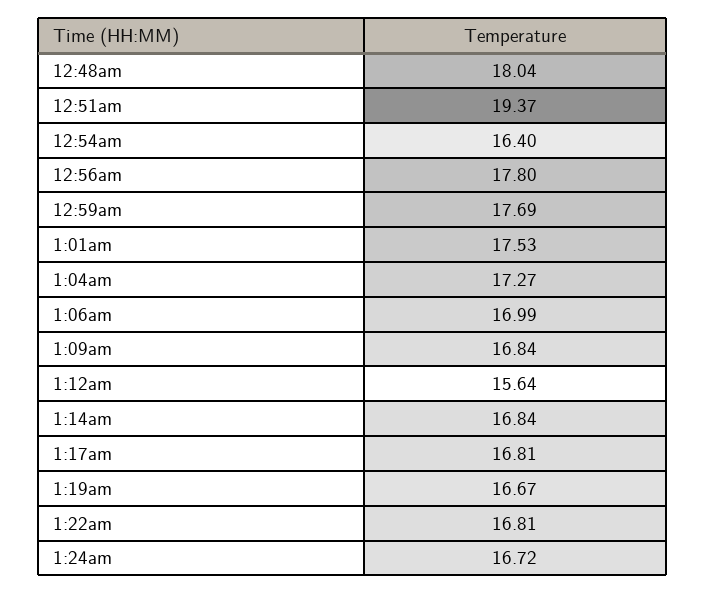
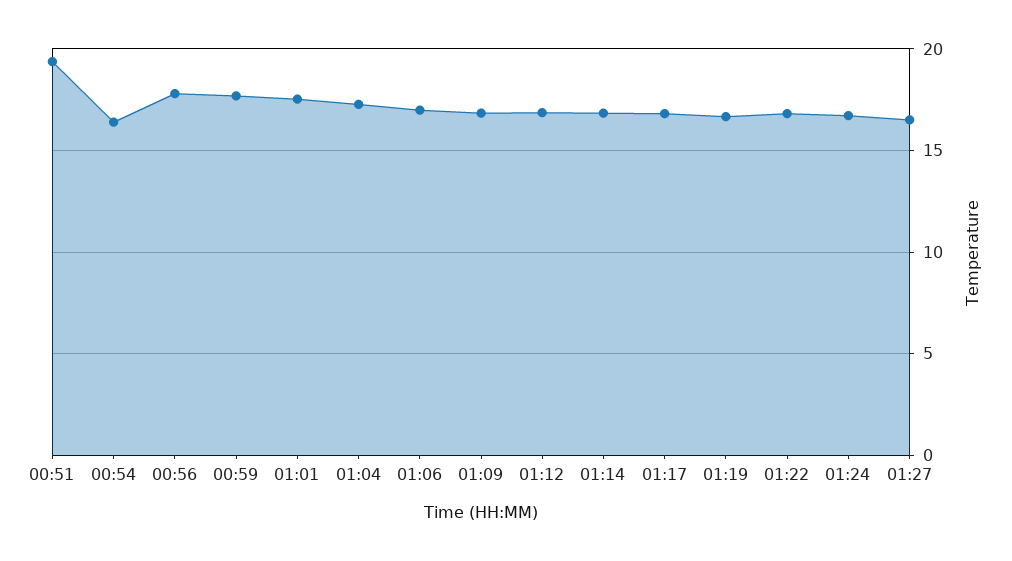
12:48am: 18.04 -> none
1:12am: 15.64 -> 17
01:27: none -> 16.5

